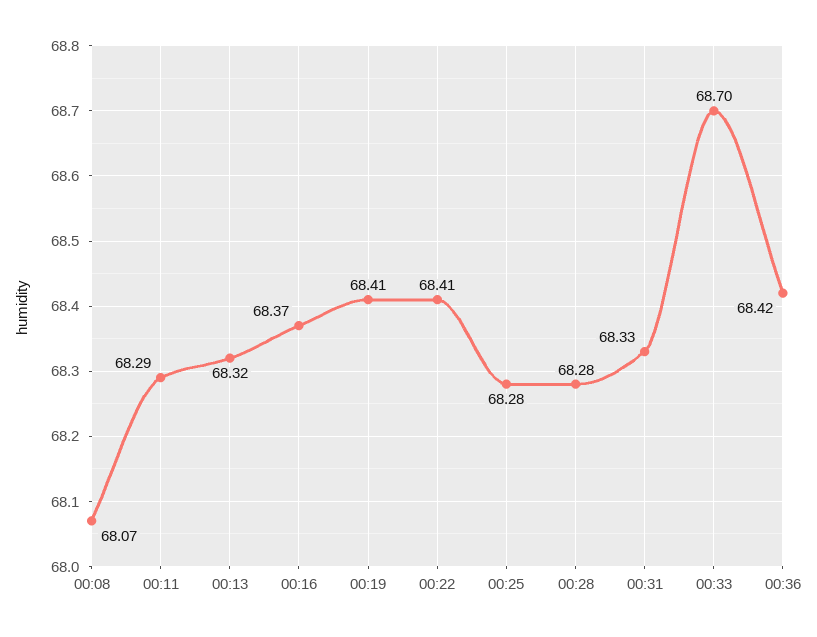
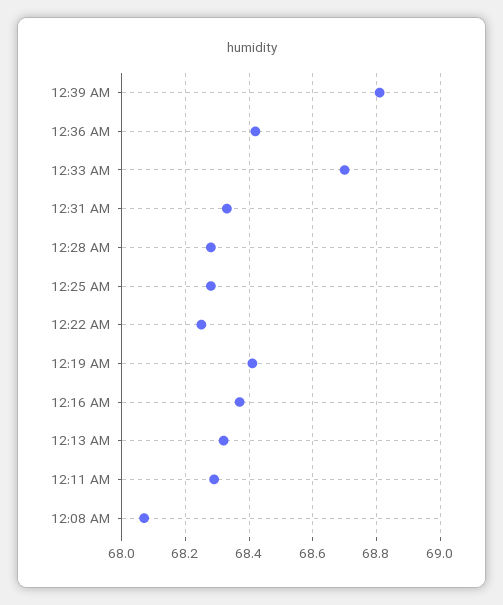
00:22: 68.41 -> 68.25
12:39 AM: none -> 68.8

